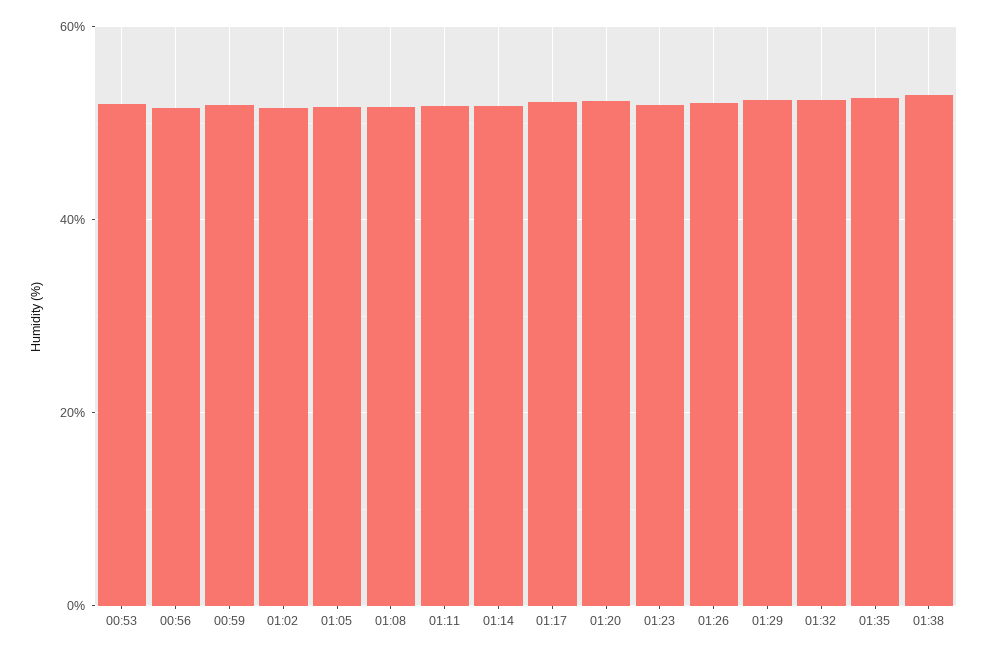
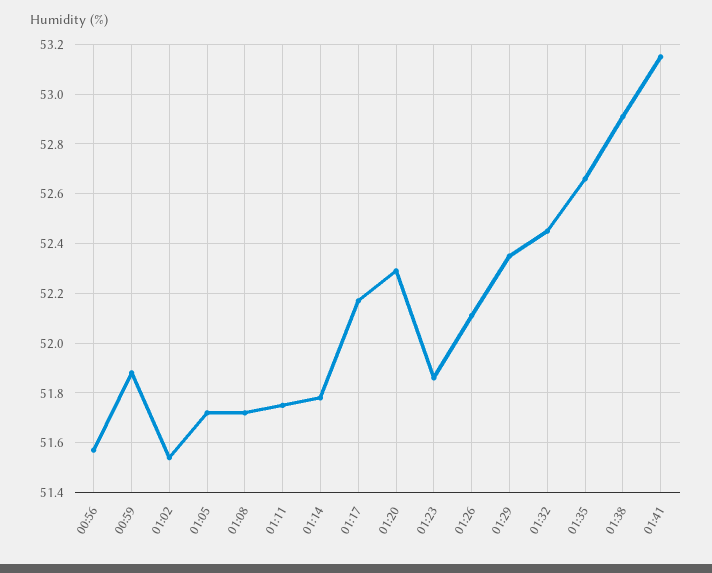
00:53: 52 -> none
01:41: none -> 53.15

